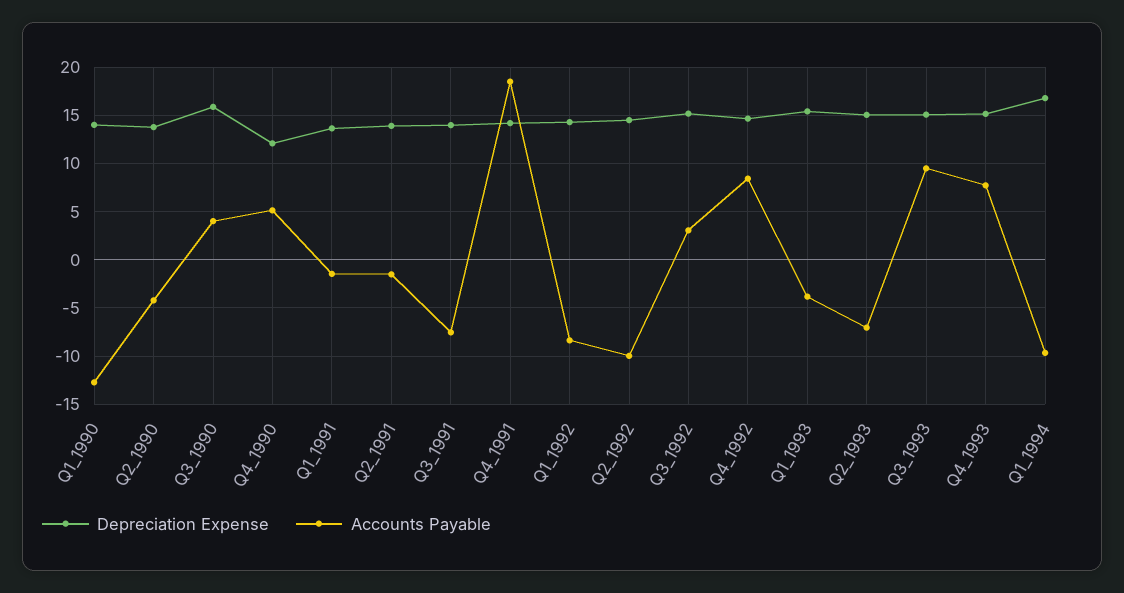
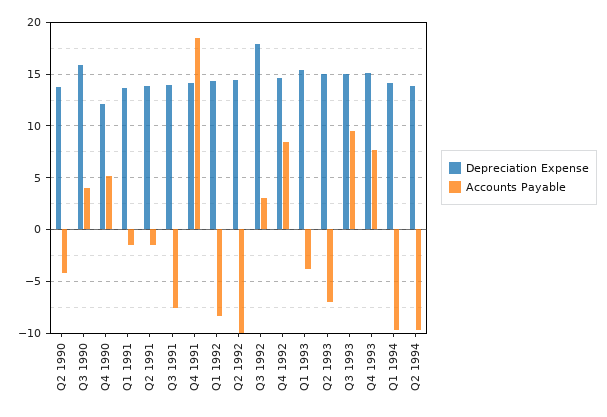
Depreciation Expense, Q1_1990: 14 -> none
Accounts Payable, Q1_1990: -13 -> none
Depreciation Expense, Q3_1992: 15 -> 18
Depreciation Expense, Q1_1994: 17 -> 14
Depreciation Expense, Q2 1994: none -> 14
Accounts Payable, Q2 1994: none -> -10

